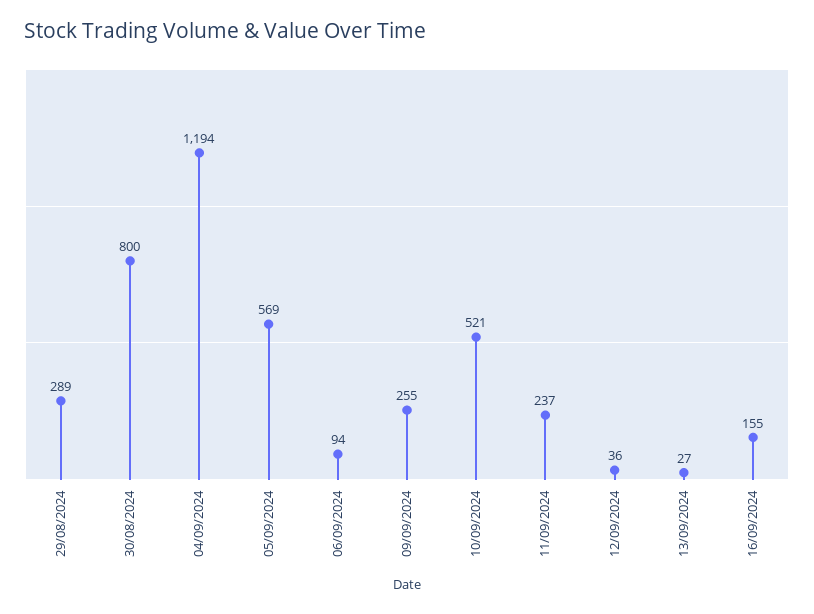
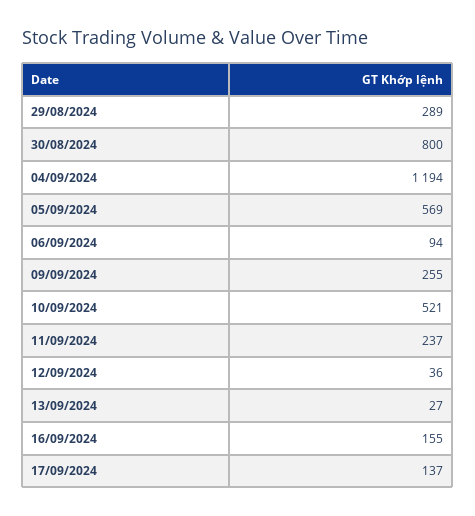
17/09/2024: none -> 137

